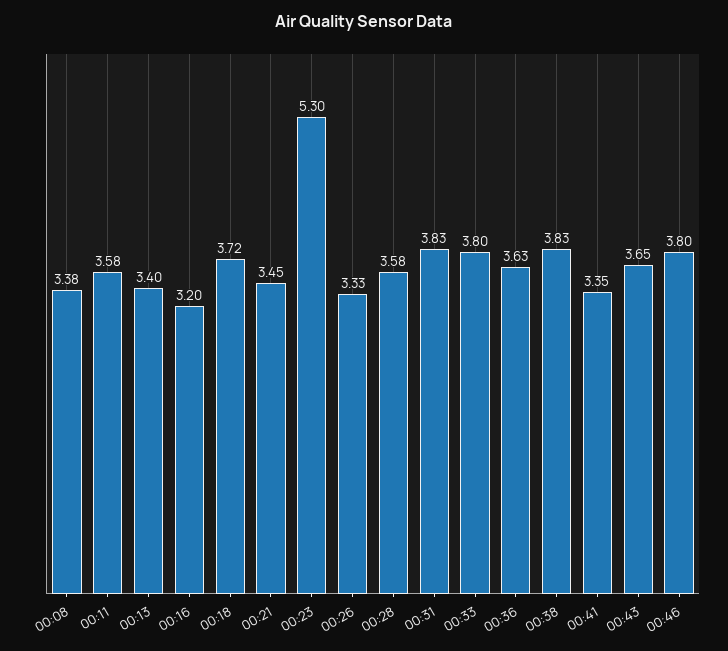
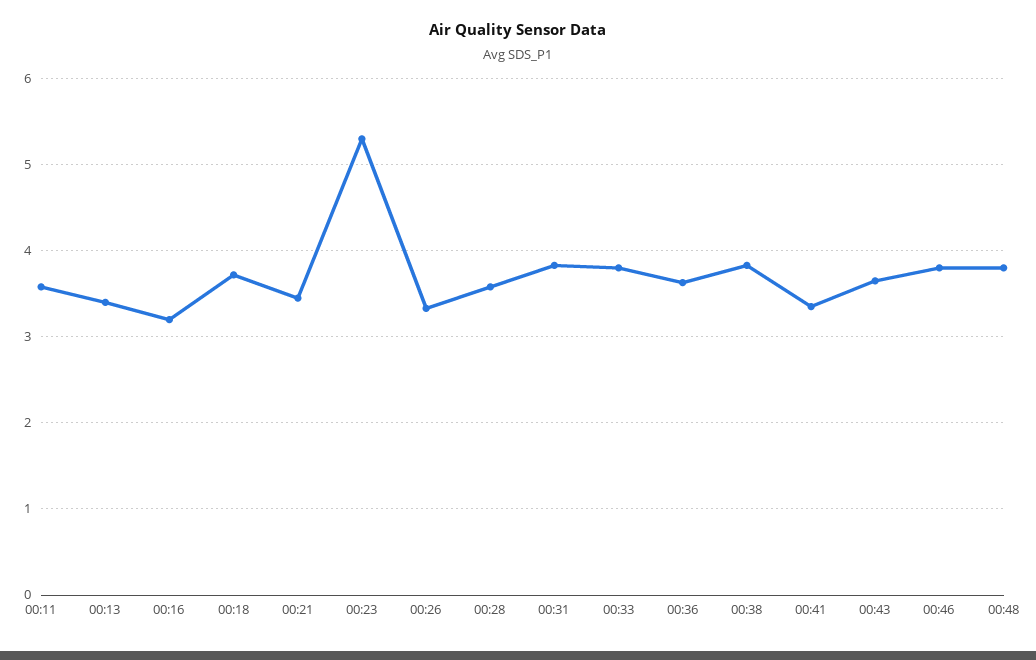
00:08: 3.38 -> none
00:48: none -> 3.8

